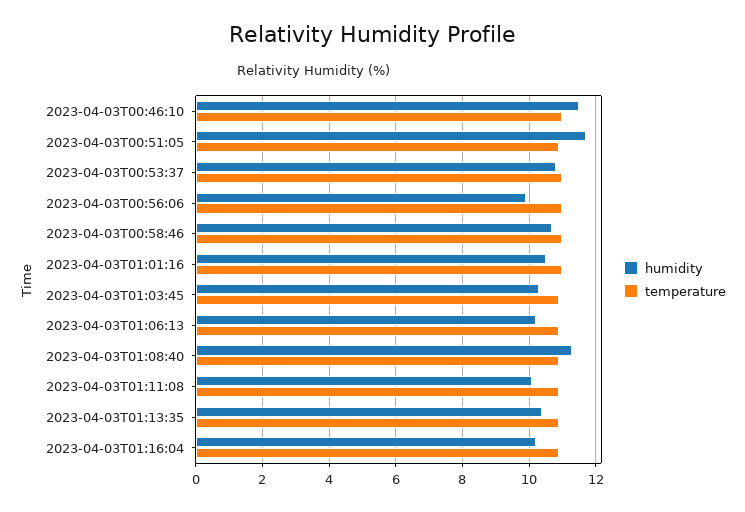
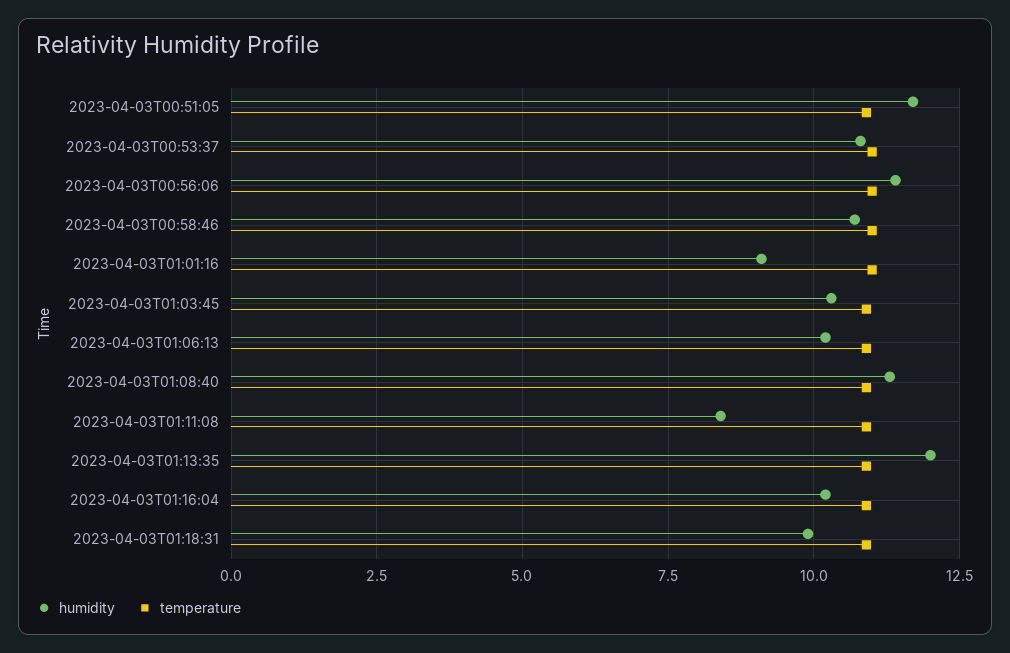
humidity, 2023-04-03T00:46:10: 11.5 -> none
temperature, 2023-04-03T00:46:10: 11 -> none
humidity, 2023-04-03T00:56:06: 10 -> 11.5
humidity, 2023-04-03T01:01:16: 10.5 -> 9
humidity, 2023-04-03T01:11:08: 10 -> 8.5
humidity, 2023-04-03T01:13:35: 10.5 -> 12
humidity, 2023-04-03T01:18:31: none -> 10
temperature, 2023-04-03T01:18:31: none -> 11

